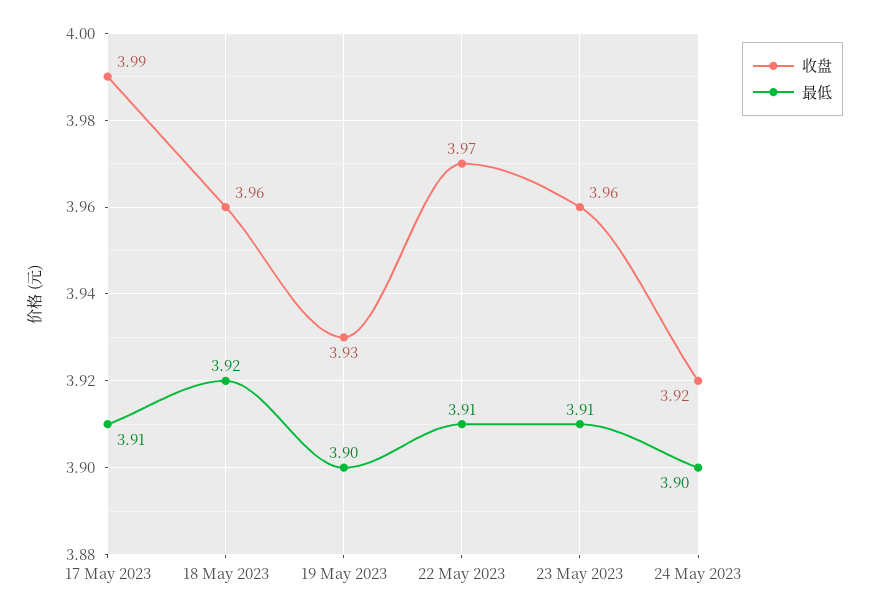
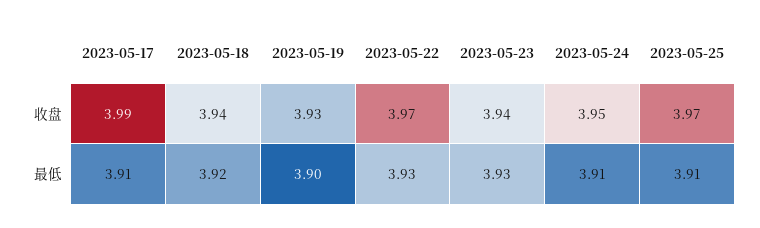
收盘, 18 May 2023: 3.96 -> 3.94
最低, 22 May 2023: 3.91 -> 3.93
收盘, 23 May 2023: 3.96 -> 3.94
最低, 23 May 2023: 3.91 -> 3.93
收盘, 24 May 2023: 3.92 -> 3.95
最低, 24 May 2023: 3.9 -> 3.91
收盘, 2023-05-25: none -> 3.97
最低, 2023-05-25: none -> 3.91

